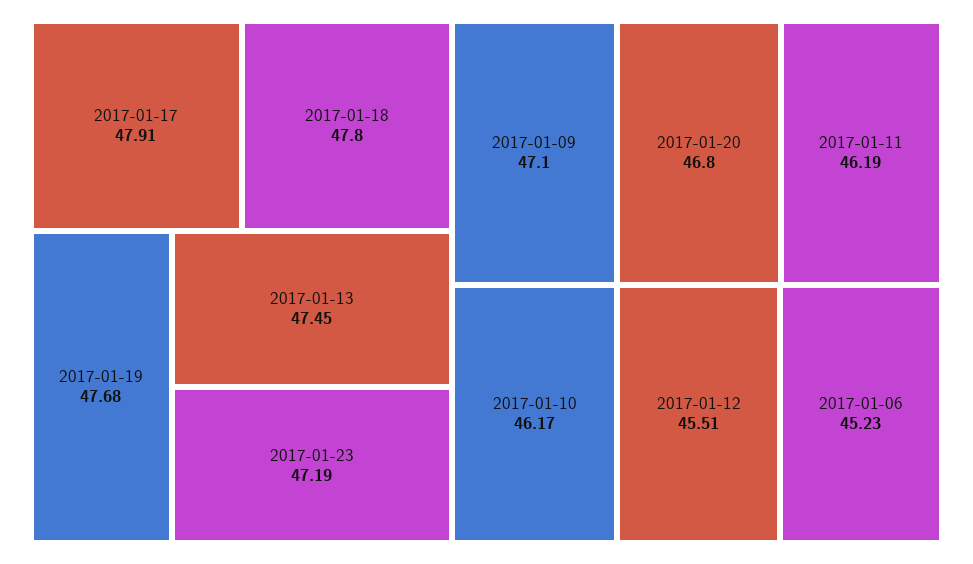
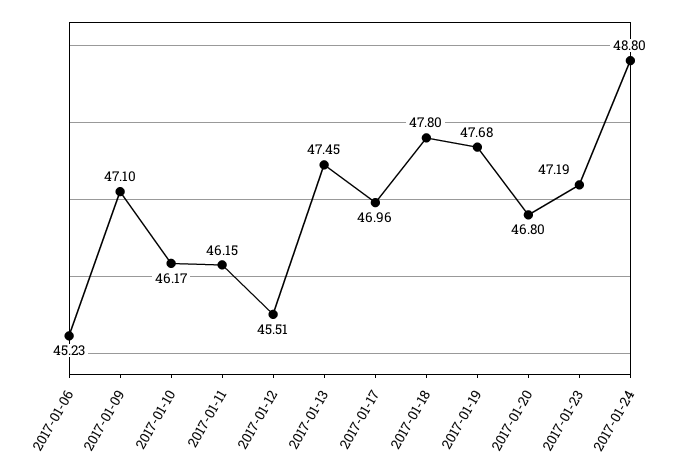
2017-01-17: 47.91 -> 46.96
2017-01-11: 46.19 -> 46.15
2017-01-24: none -> 48.8

